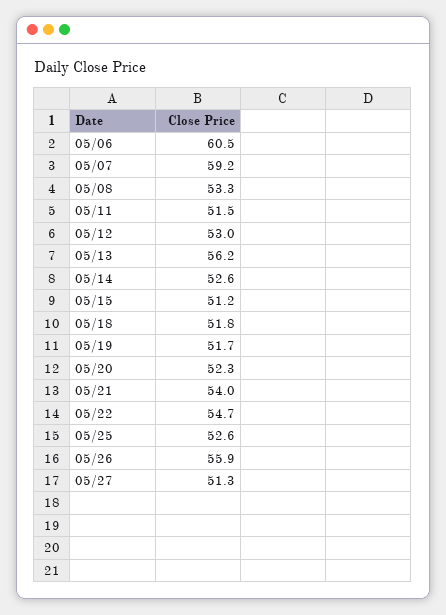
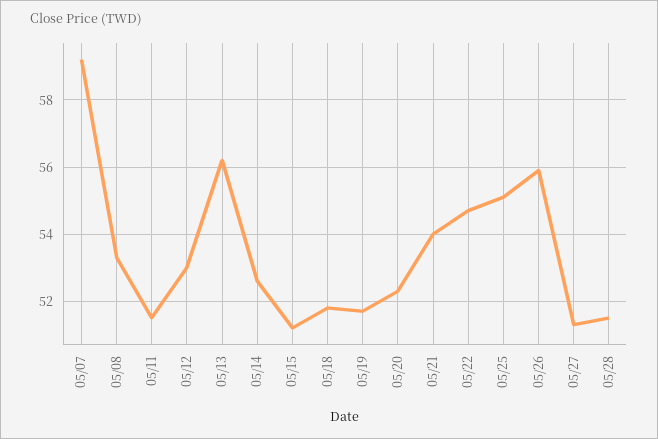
05/06: 60.5 -> none
05/25: 52.6 -> 55
05/28: none -> 51.5

